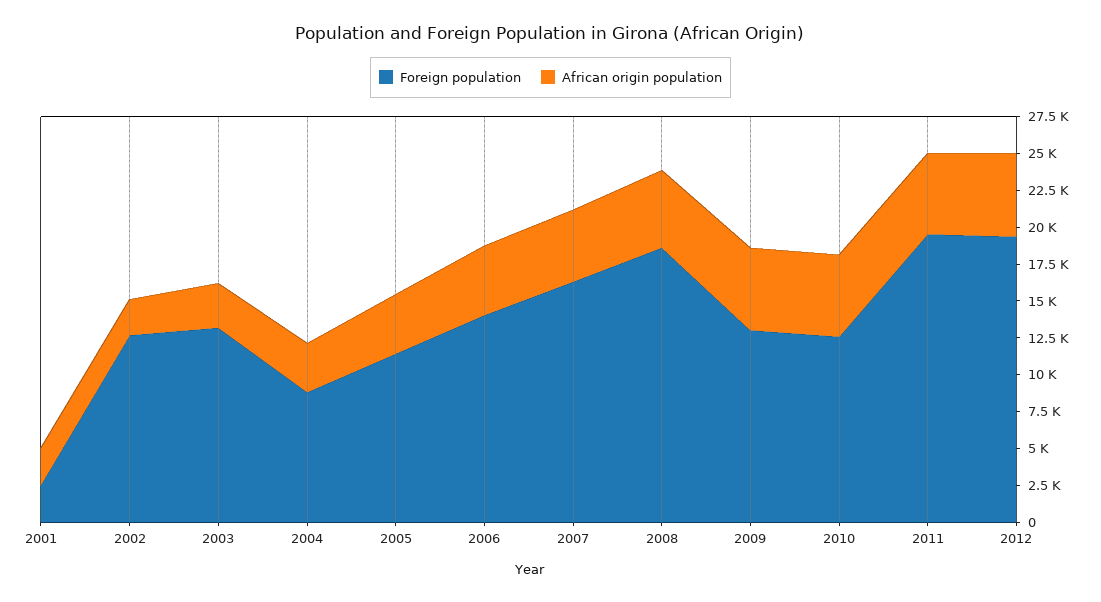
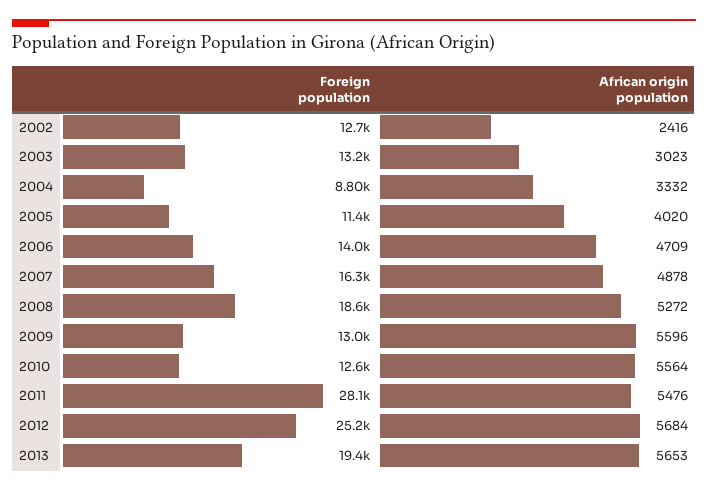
Foreign population, 2001: 2500 -> none
African origin population, 2001: 2500 -> none
Foreign population, 2011: 20000 -> 28100
Foreign population, 2012: 20000 -> 25200
Foreign population, 2013: none -> 19400
African origin population, 2013: none -> 5653

